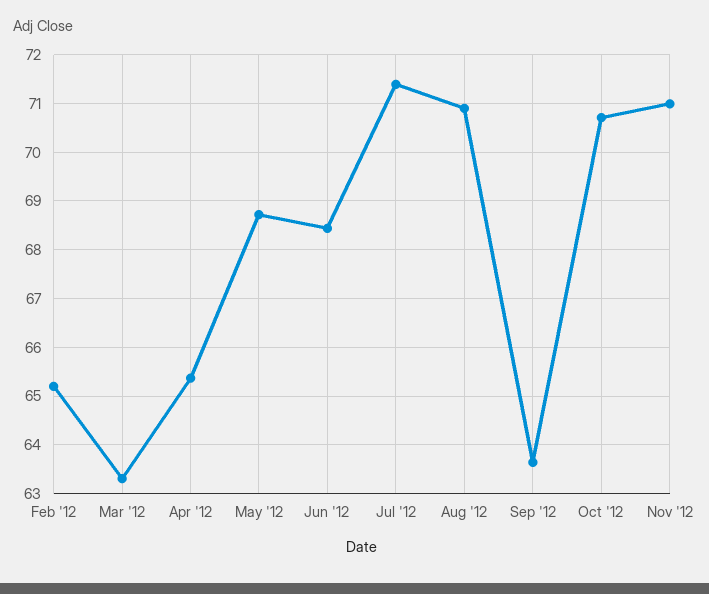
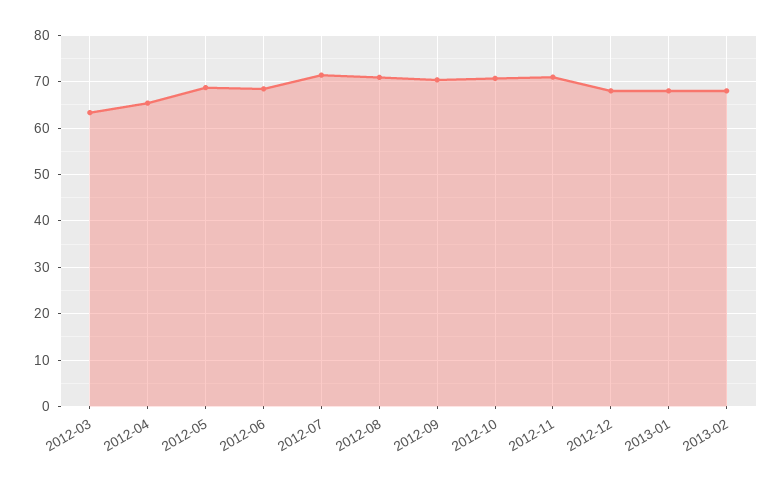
Feb '12: 65.2 -> none
Sep '12: 63.6 -> 70
2012-12: none -> 68
2013-01: none -> 68
2013-02: none -> 68

